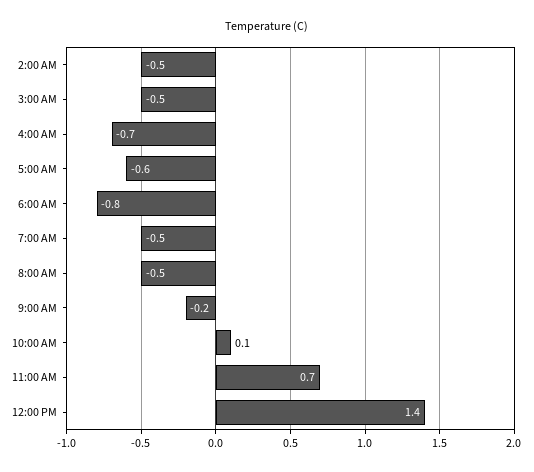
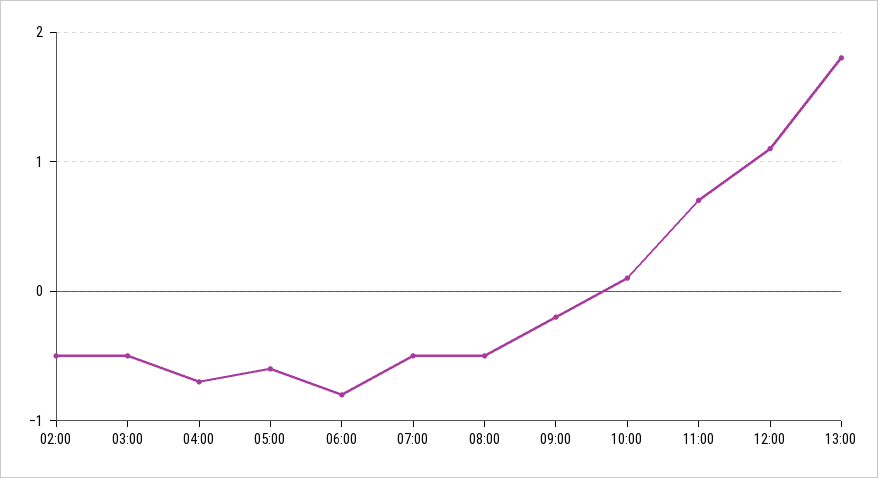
12:00 PM: 1.4 -> 1.1
13:00: none -> 1.8

